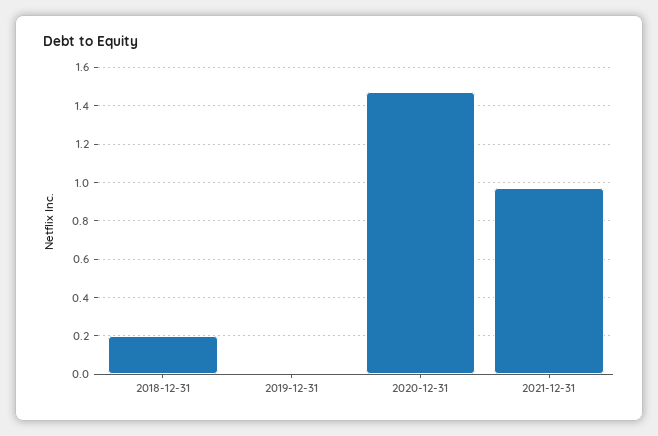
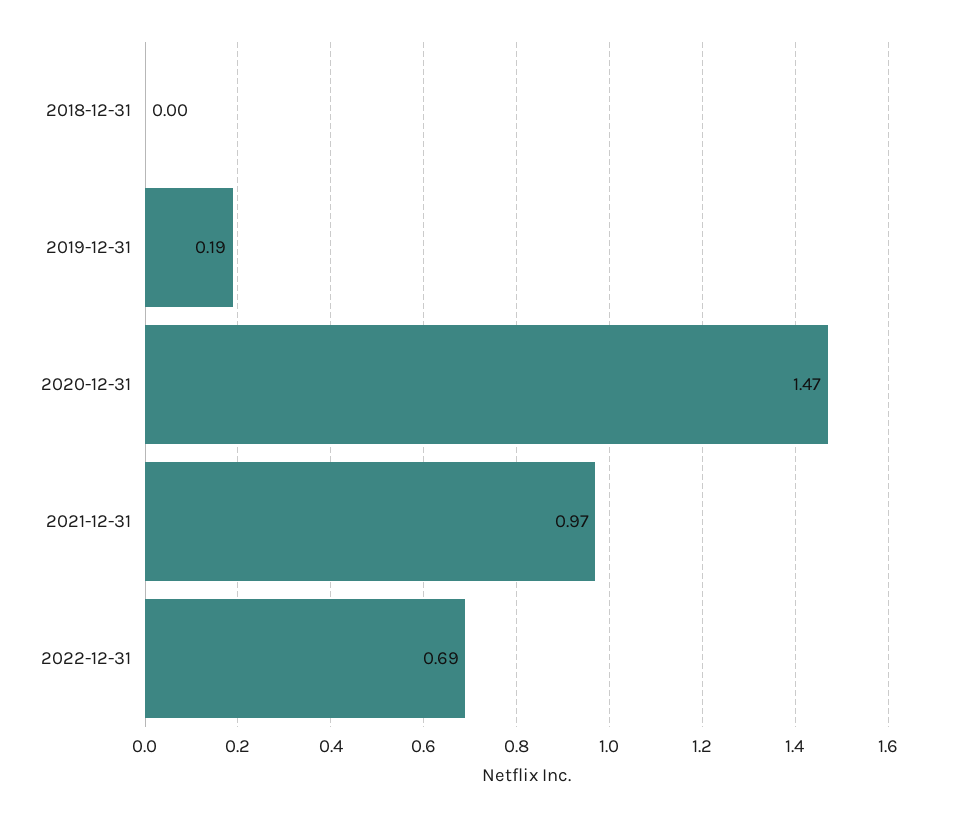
2018-12-31: 0.2 -> 0
2019-12-31: 0 -> 0.19
2022-12-31: none -> 0.69

